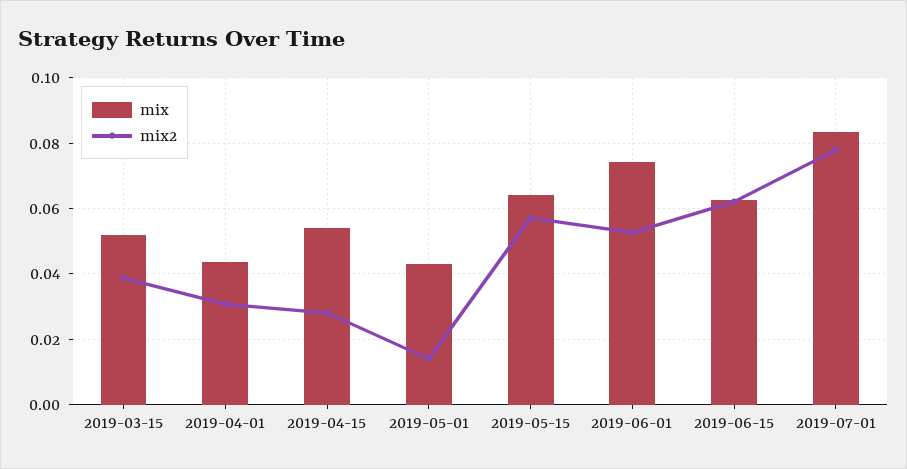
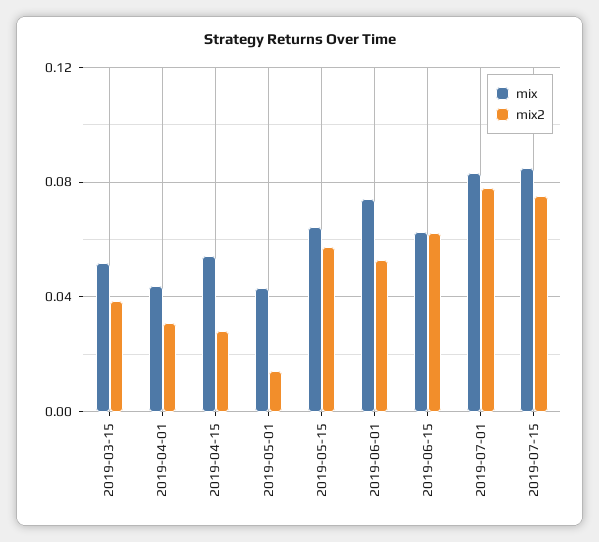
mix, 2019-07-15: none -> 0.085
mix2, 2019-07-15: none -> 0.075

